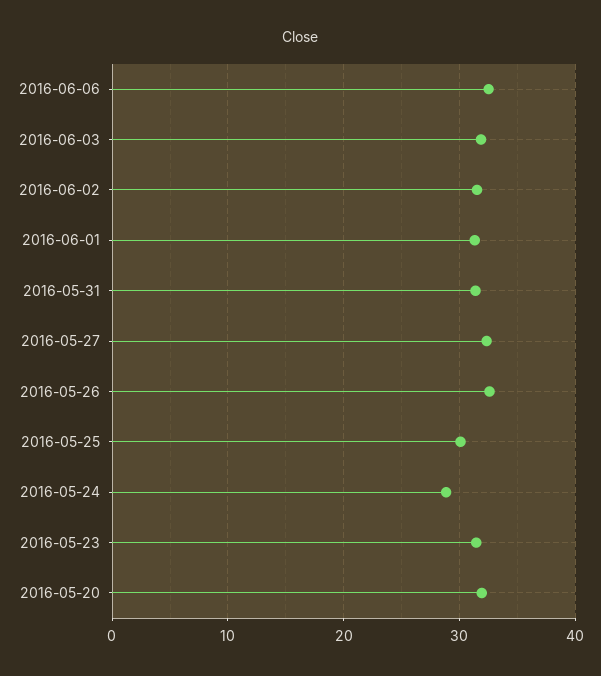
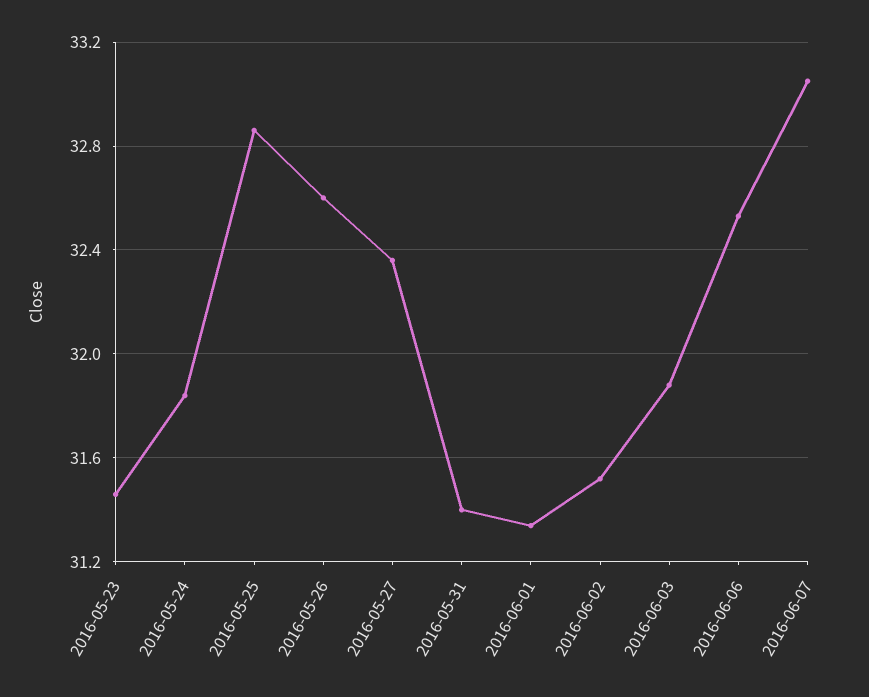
2016-05-25: 30 -> 32.85
2016-05-24: 29 -> 31.85
2016-05-20: 32 -> none
2016-06-07: none -> 33.05

